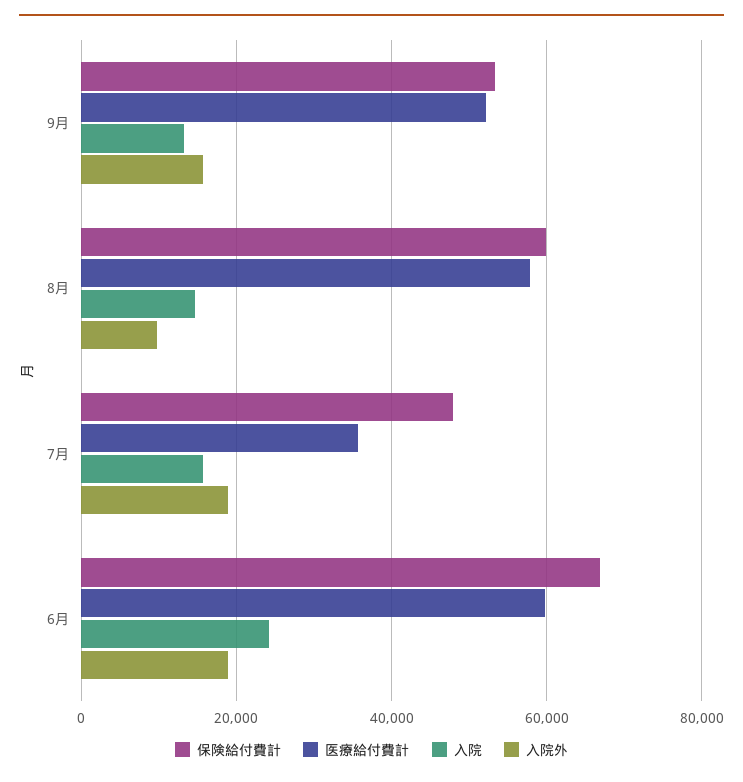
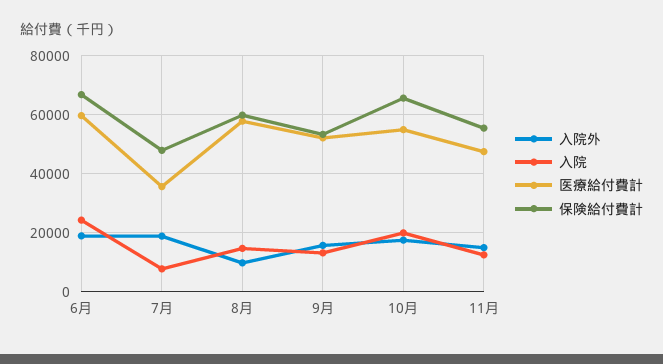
入院, 7月: 16000 -> 7500
入院外, 10月: none -> 17500
入院, 10月: none -> 20000
医療給付費計, 10月: none -> 55000
保険給付費計, 10月: none -> 65000
入院外, 11月: none -> 15000
入院, 11月: none -> 12500
医療給付費計, 11月: none -> 47500
保険給付費計, 11月: none -> 55000

